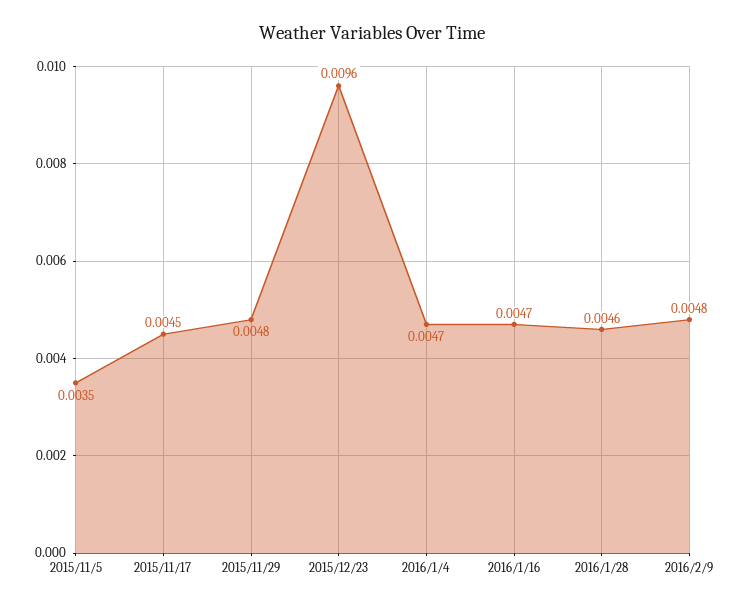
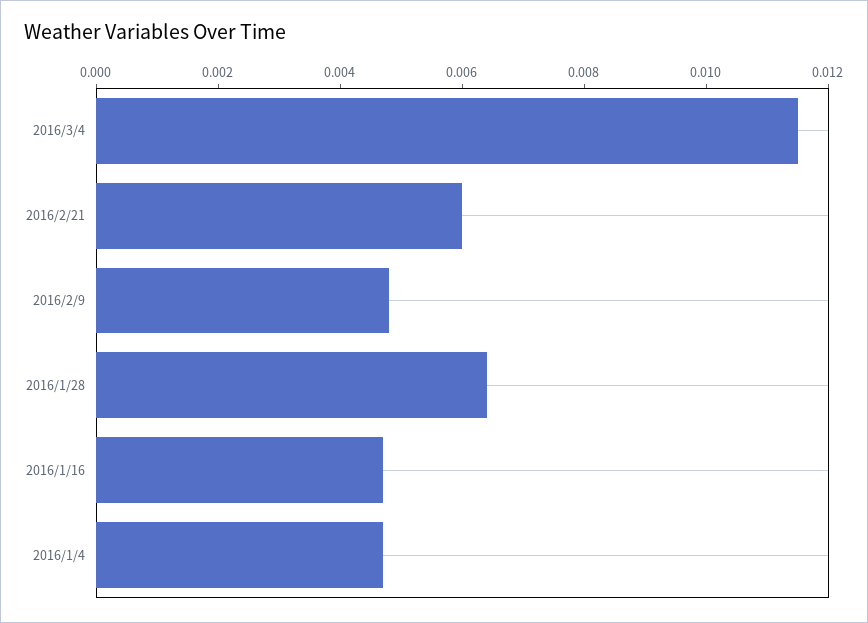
2015/11/5: 0.0035 -> none
2015/11/17: 0.0045 -> none
2015/11/29: 0.0048 -> none
2015/12/23: 0.0096 -> none
2016/1/28: 0.0046 -> 0.0065
2016/3/4: none -> 0.0115
2016/2/21: none -> 0.006

